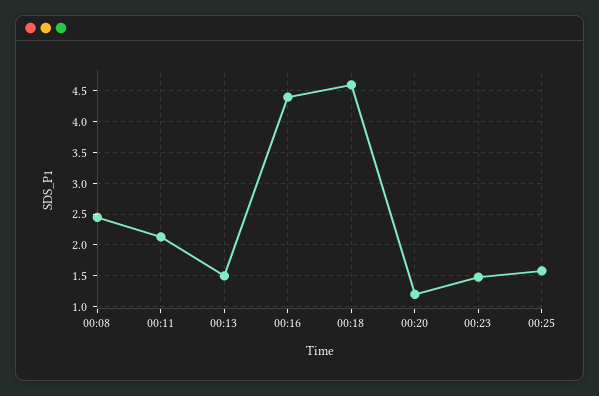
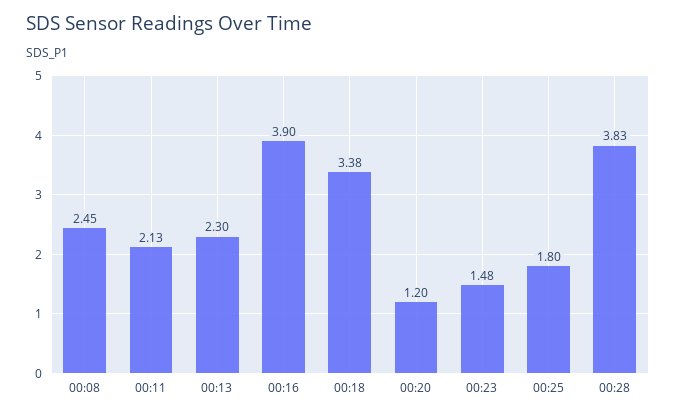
00:13: 1.5 -> 2.3
00:16: 4.4 -> 3.9
00:18: 4.6 -> 3.38
00:25: 1.6 -> 1.8
00:28: none -> 3.83

